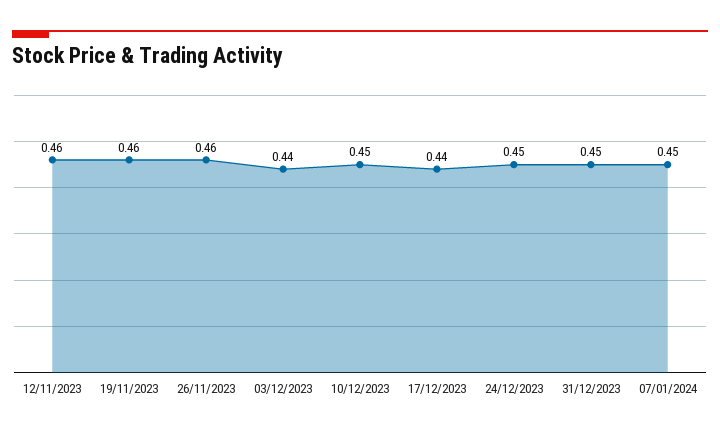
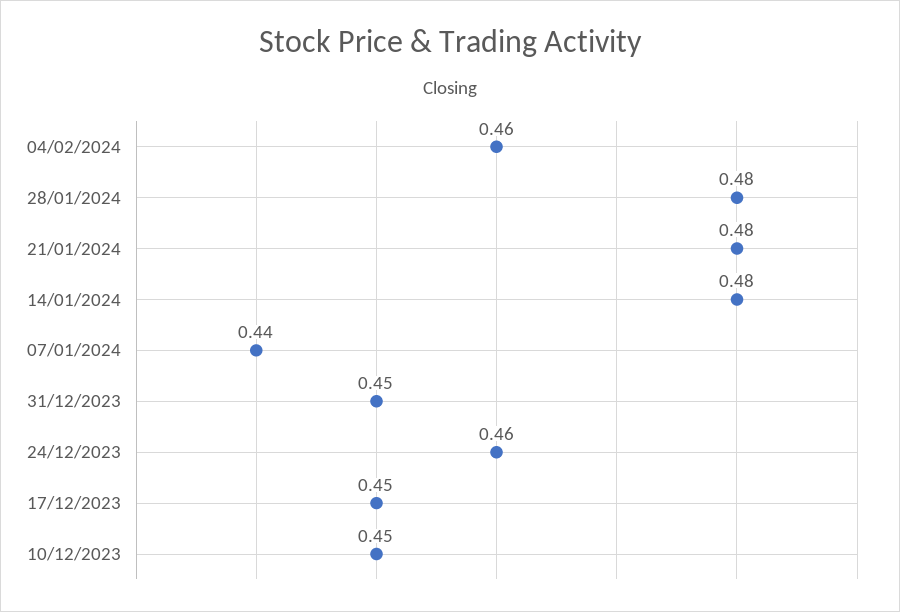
12/11/2023: 0.46 -> none
19/11/2023: 0.46 -> none
26/11/2023: 0.46 -> none
03/12/2023: 0.44 -> none
17/12/2023: 0.44 -> 0.45
24/12/2023: 0.45 -> 0.46
07/01/2024: 0.45 -> 0.44
04/02/2024: none -> 0.46
28/01/2024: none -> 0.48
21/01/2024: none -> 0.48
14/01/2024: none -> 0.48

